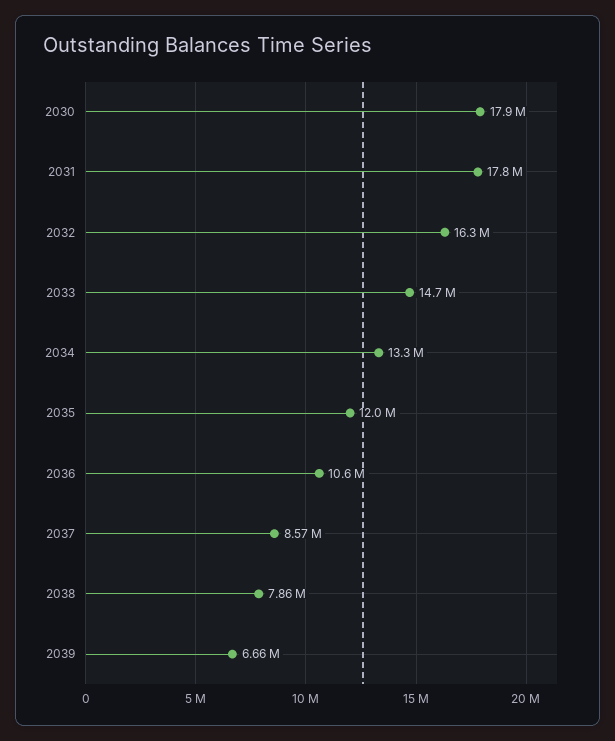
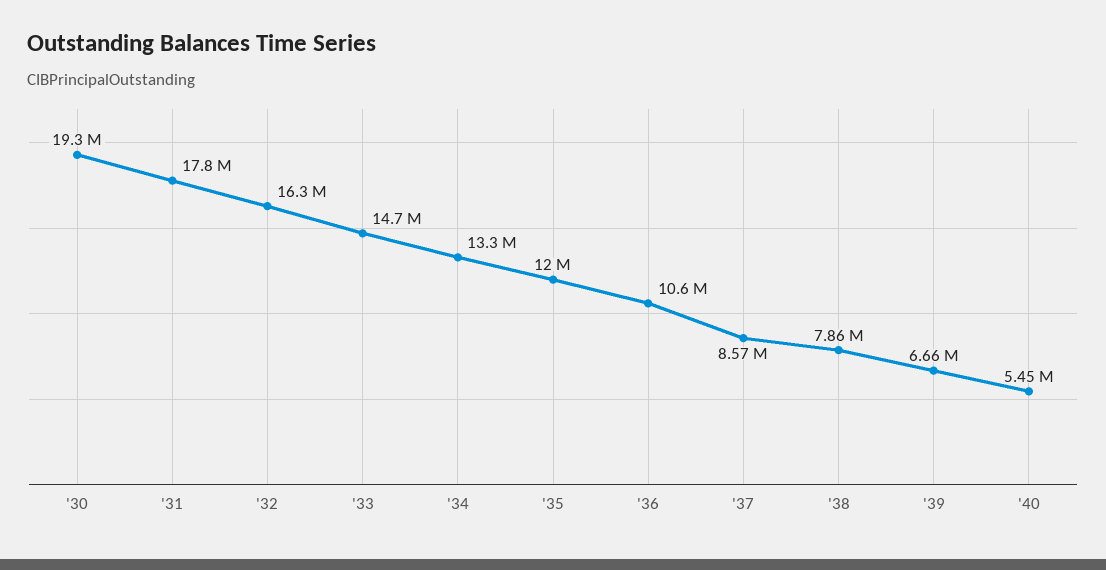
2030: 17900000 -> 19300000
'40: none -> 5450000

